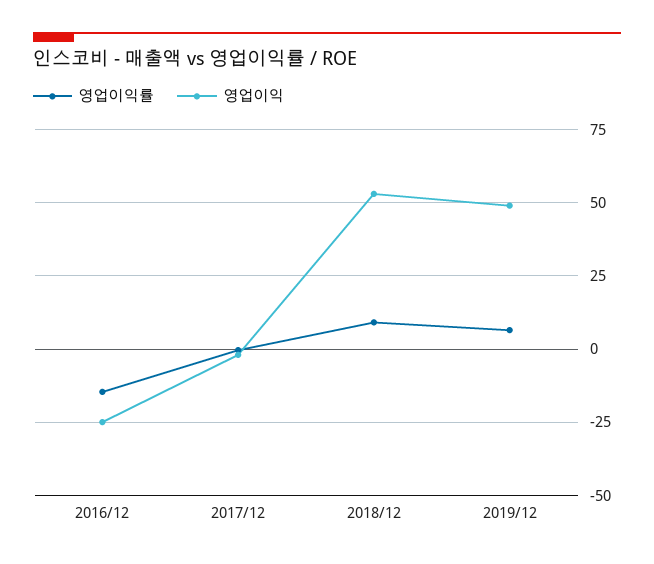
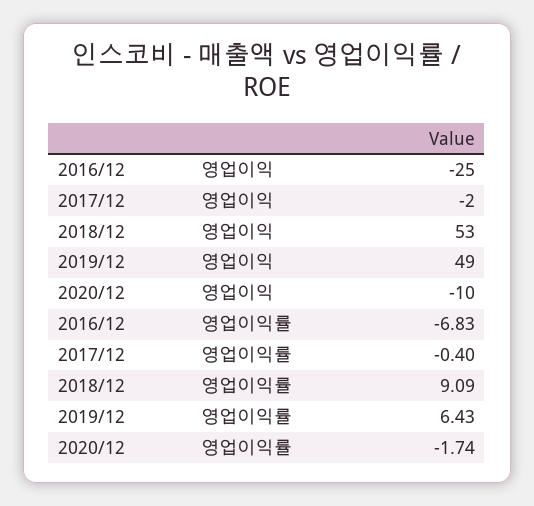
영업이익률, 2016/12: -15 -> -6.83
영업이익, 2020/12: none -> -10
영업이익률, 2020/12: none -> -1.74

